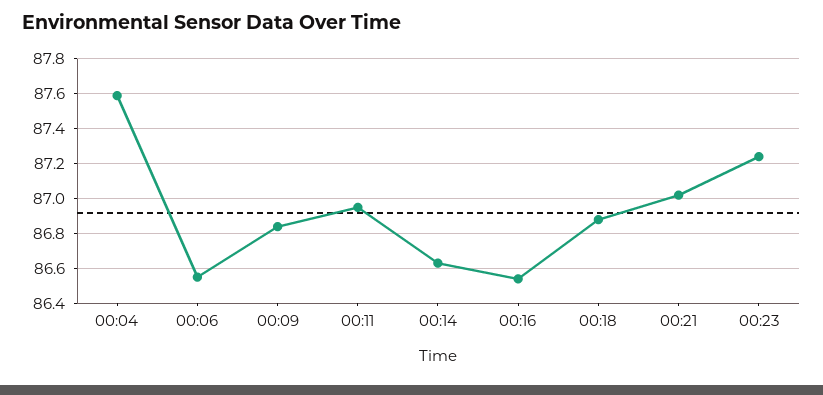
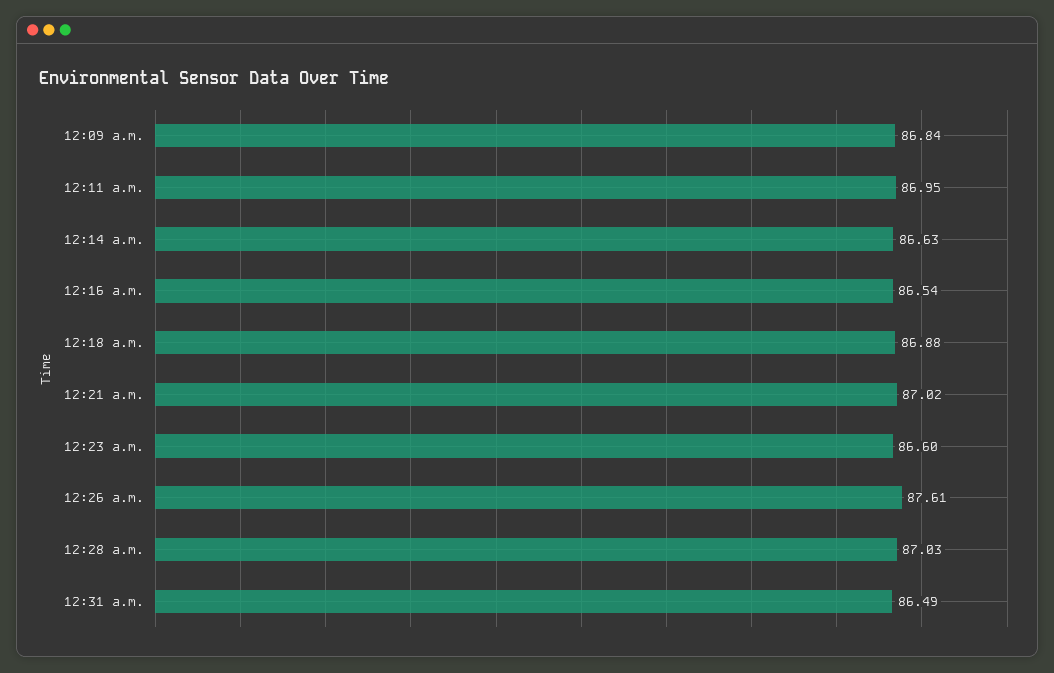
00:04: 87.6 -> none
00:06: 86.55 -> none
00:23: 87.25 -> 86.6
12:26 a.m.: none -> 87.61
12:28 a.m.: none -> 87.03
12:31 a.m.: none -> 86.49

